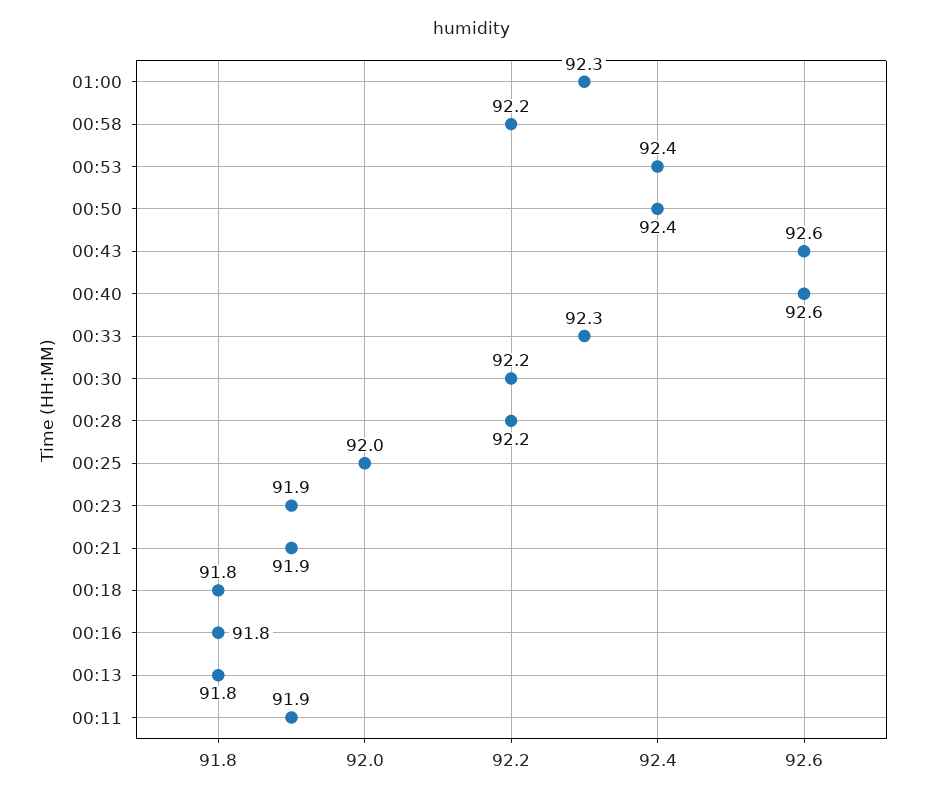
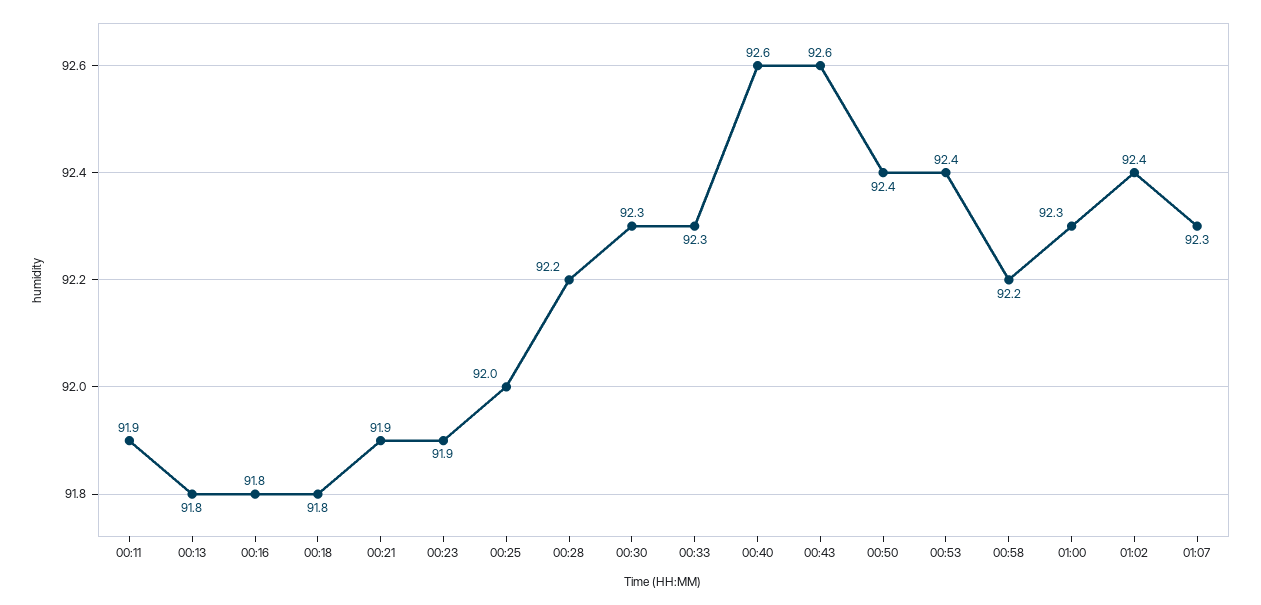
00:30: 92.2 -> 92.3
01:02: none -> 92.4
01:07: none -> 92.3

